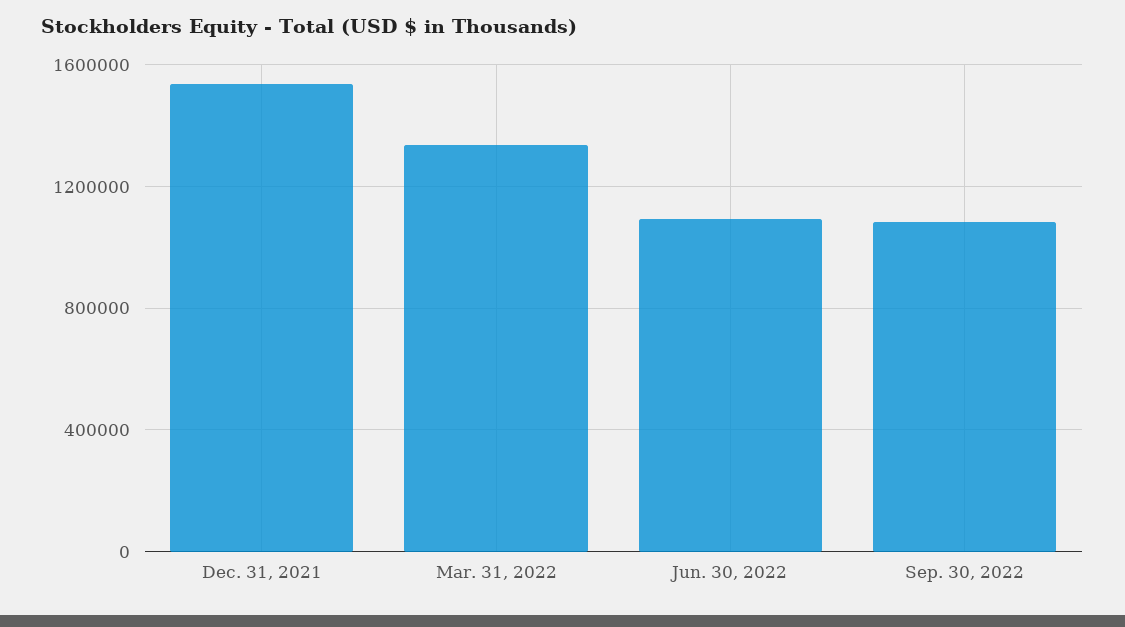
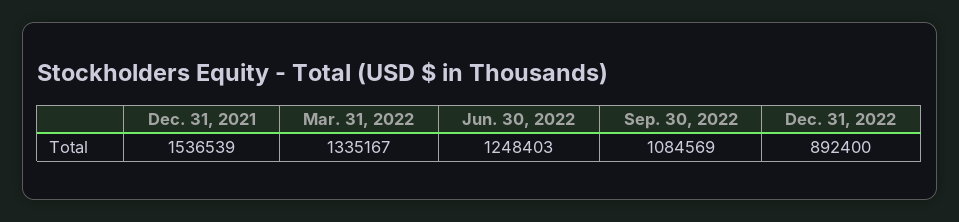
Jun. 30, 2022: 1100000 -> 1248403
Dec. 31, 2022: none -> 892400

